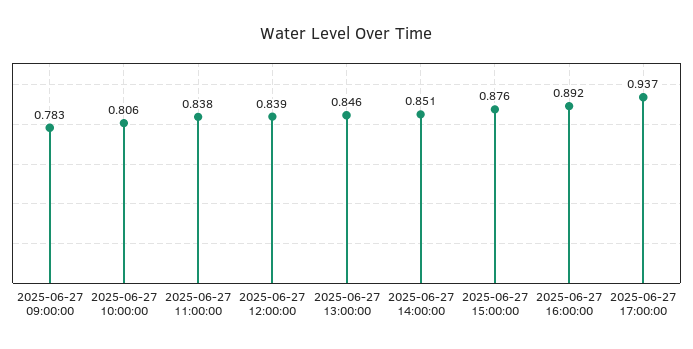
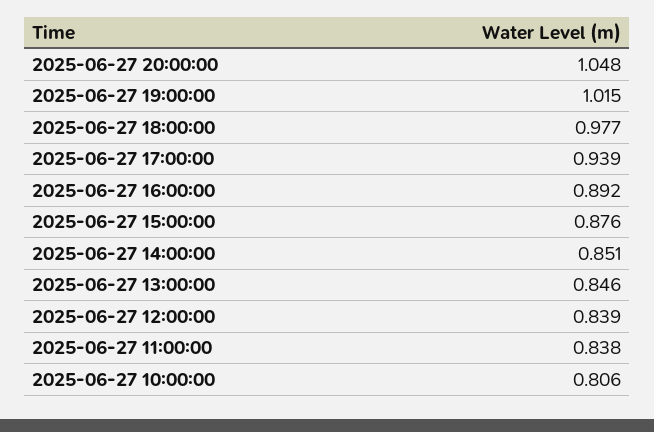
2025-06-27 09:00:00: 0.783 -> none
2025-06-27 17:00:00: 0.937 -> 0.939
2025-06-27 20:00:00: none -> 1.048
2025-06-27 19:00:00: none -> 1.015
2025-06-27 18:00:00: none -> 0.977

